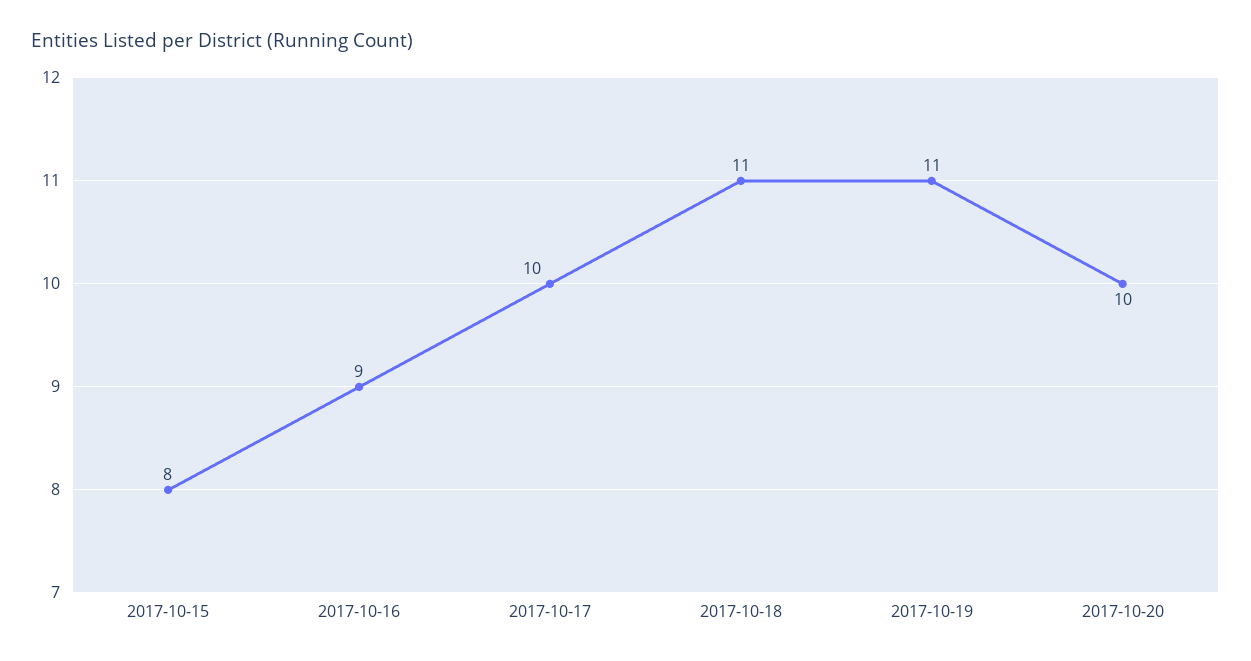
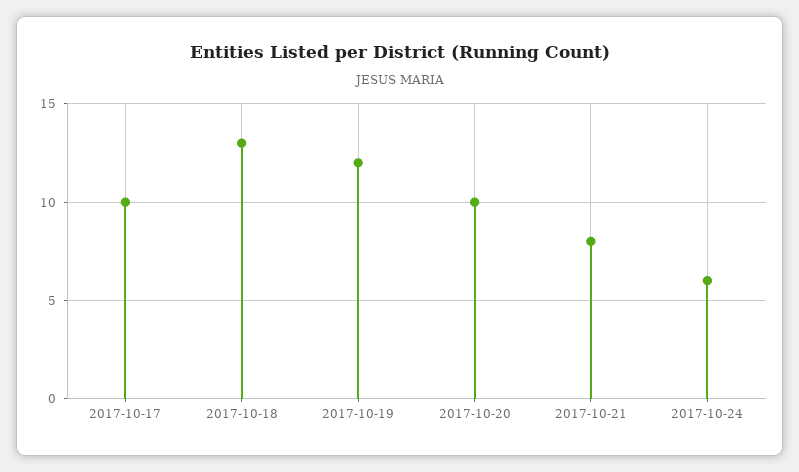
2017-10-15: 8 -> none
2017-10-16: 9 -> none
2017-10-18: 11 -> 13
2017-10-19: 11 -> 12
2017-10-21: none -> 8
2017-10-24: none -> 6

